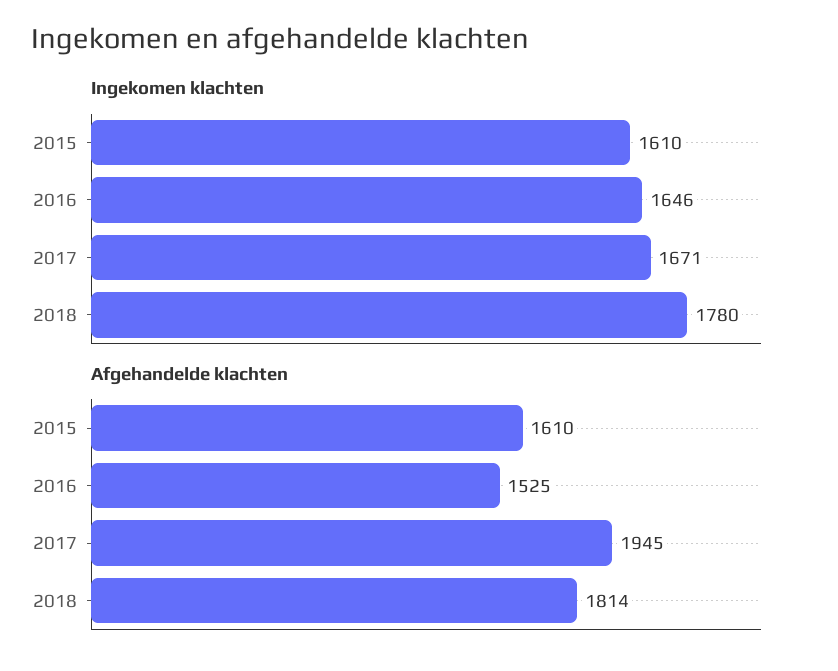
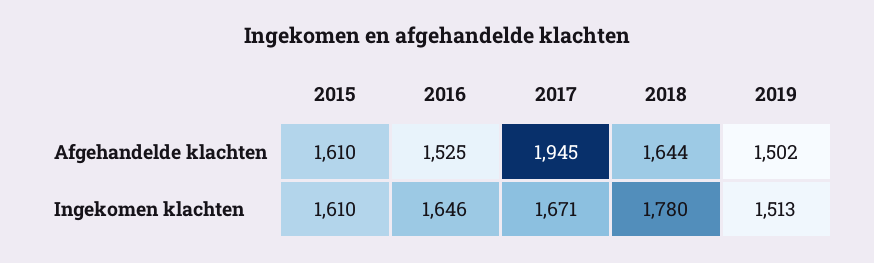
Afgehandelde klachten, 2018: 1814 -> 1644
Afgehandelde klachten, 2019: none -> 1502
Ingekomen klachten, 2019: none -> 1513

